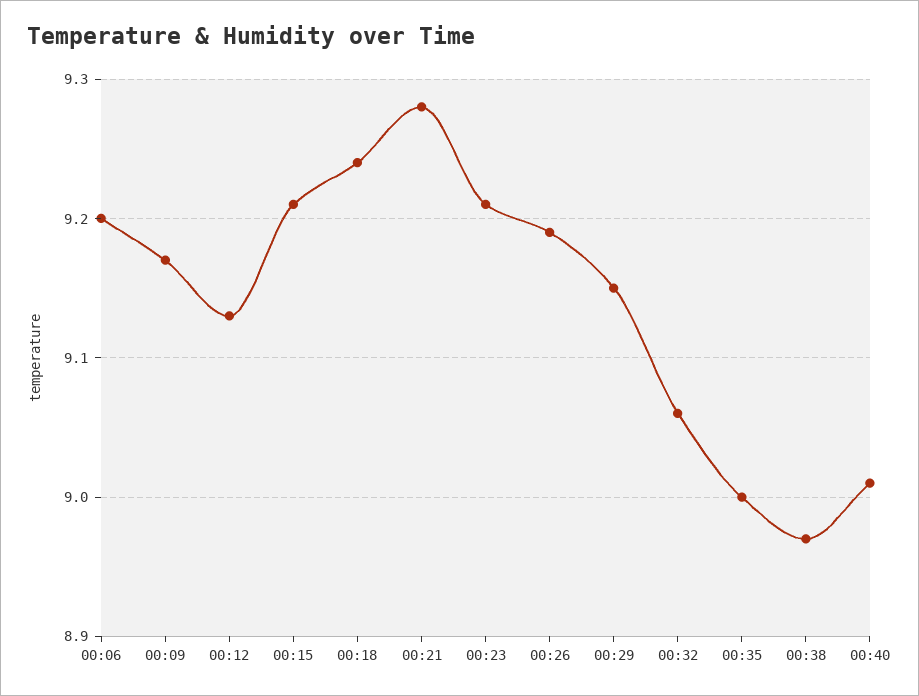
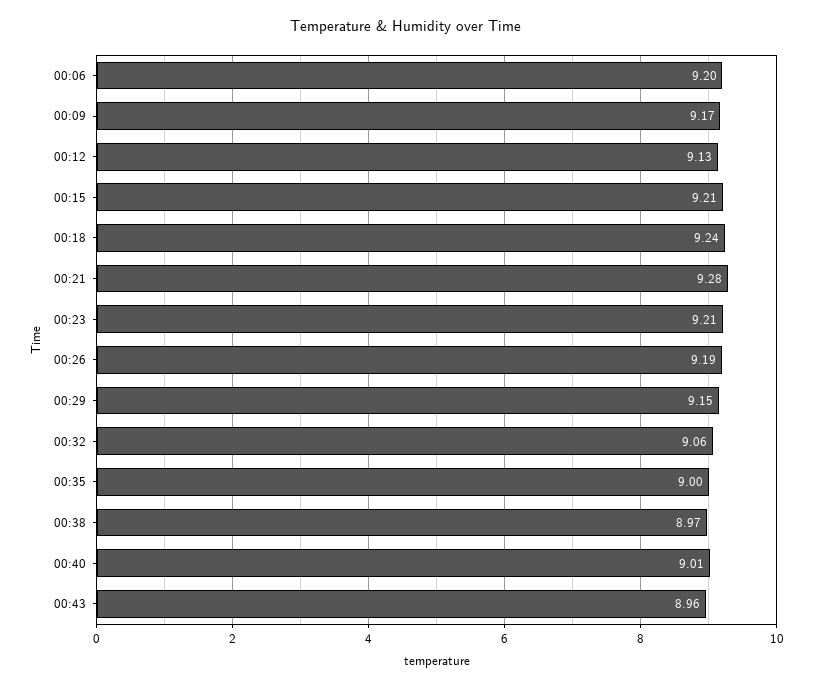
00:43: none -> 8.96

